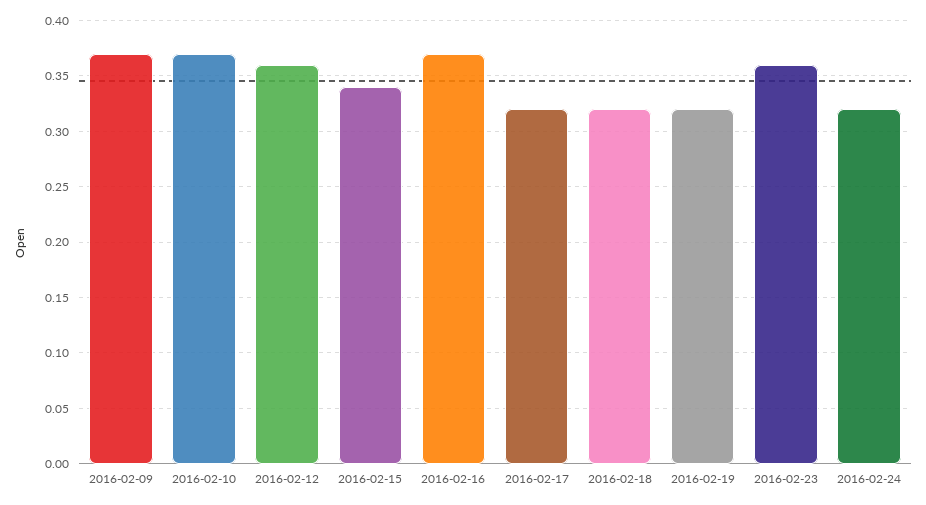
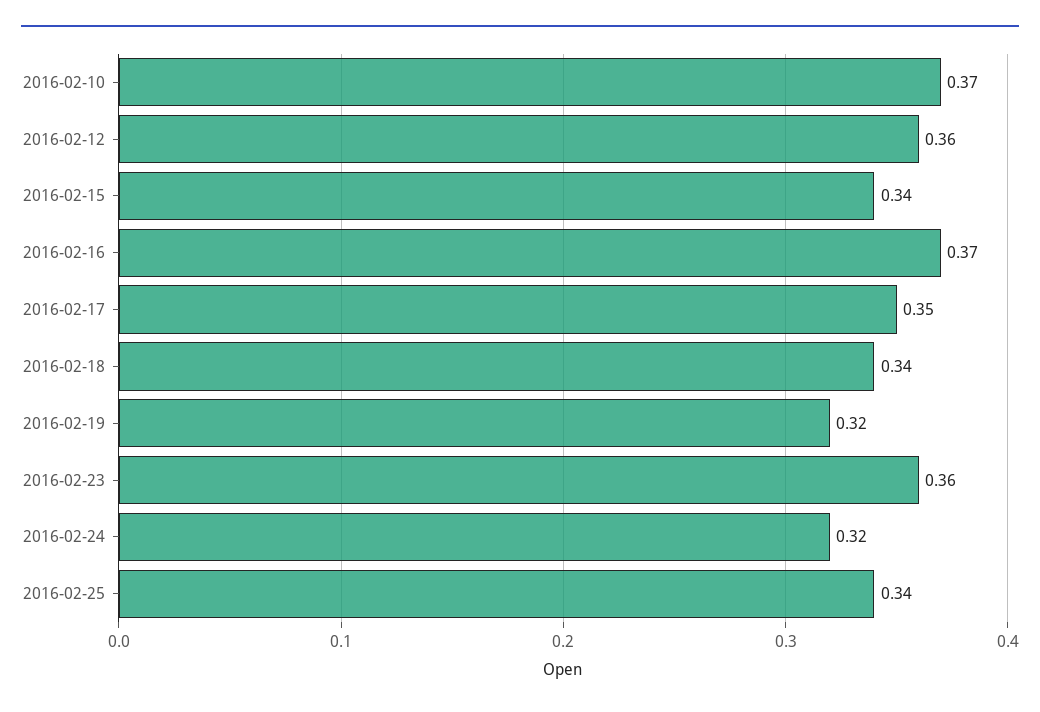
2016-02-09: 0.37 -> none
2016-02-17: 0.32 -> 0.35
2016-02-18: 0.32 -> 0.34
2016-02-25: none -> 0.34

